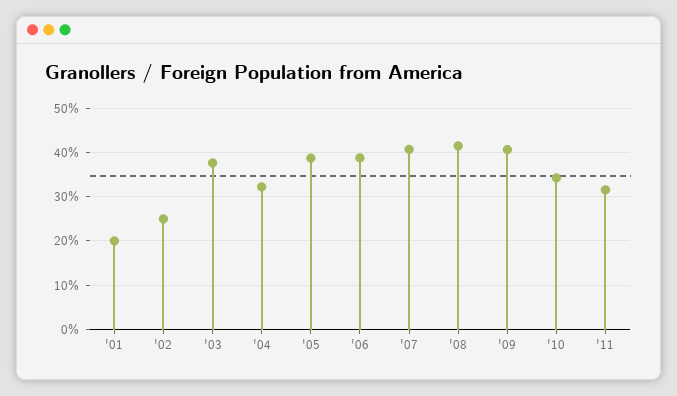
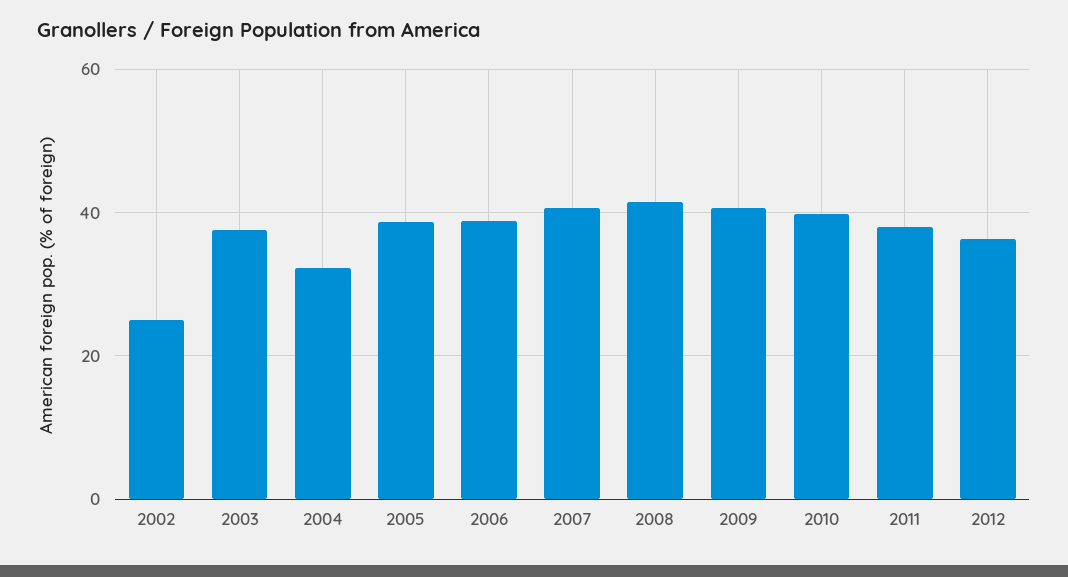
'01: 20 -> none
'10: 34 -> 40
'11: 32 -> 38
2012: none -> 36

